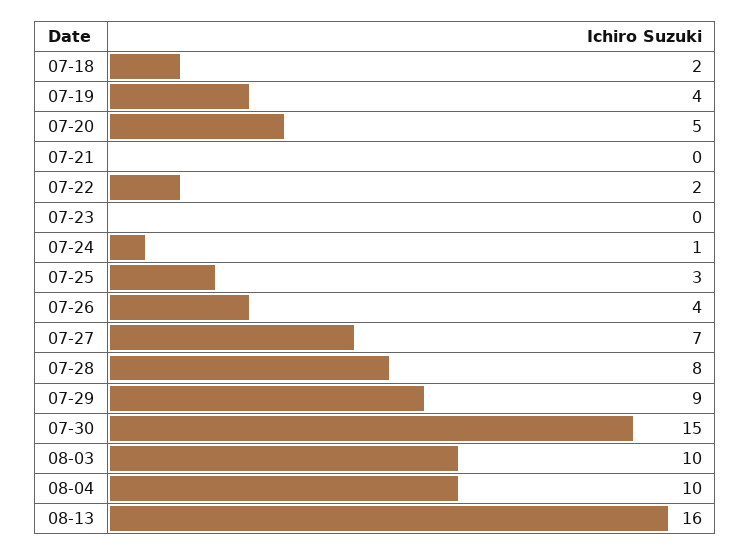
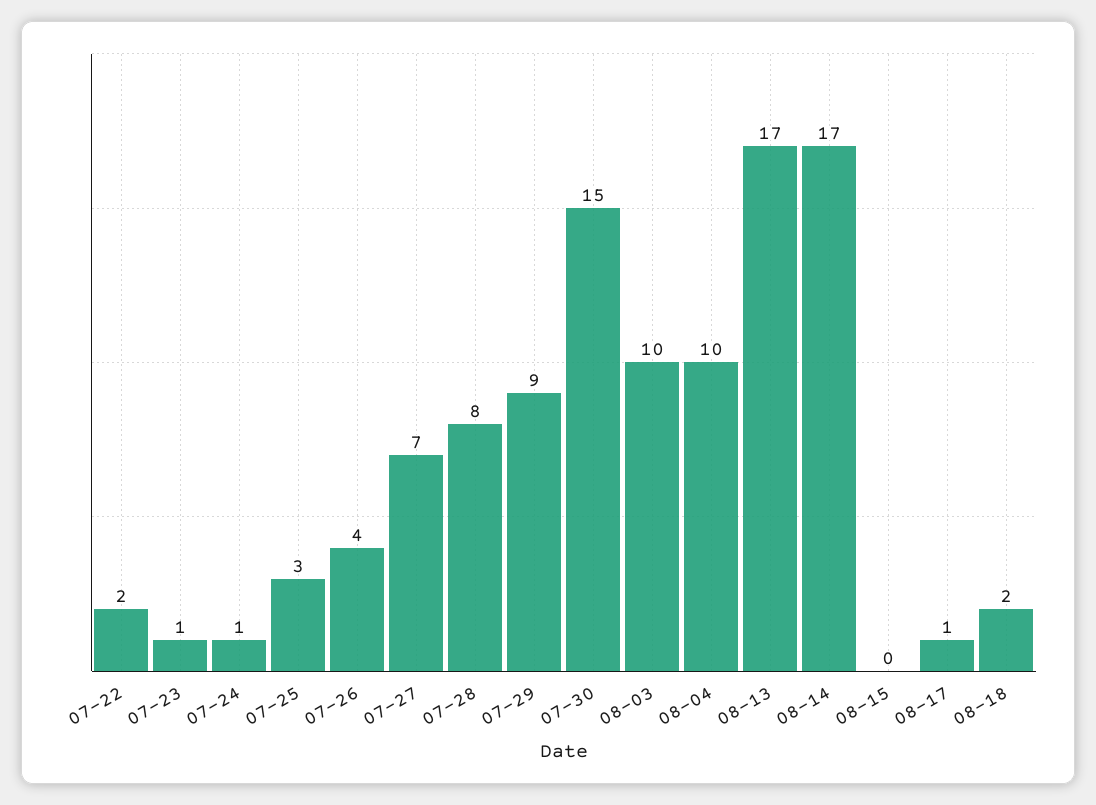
07-18: 2 -> none
07-19: 4 -> none
07-20: 5 -> none
07-21: 0 -> none
07-23: 0 -> 1
08-13: 16 -> 17
08-14: none -> 17
08-15: none -> 0
08-17: none -> 1
08-18: none -> 2

